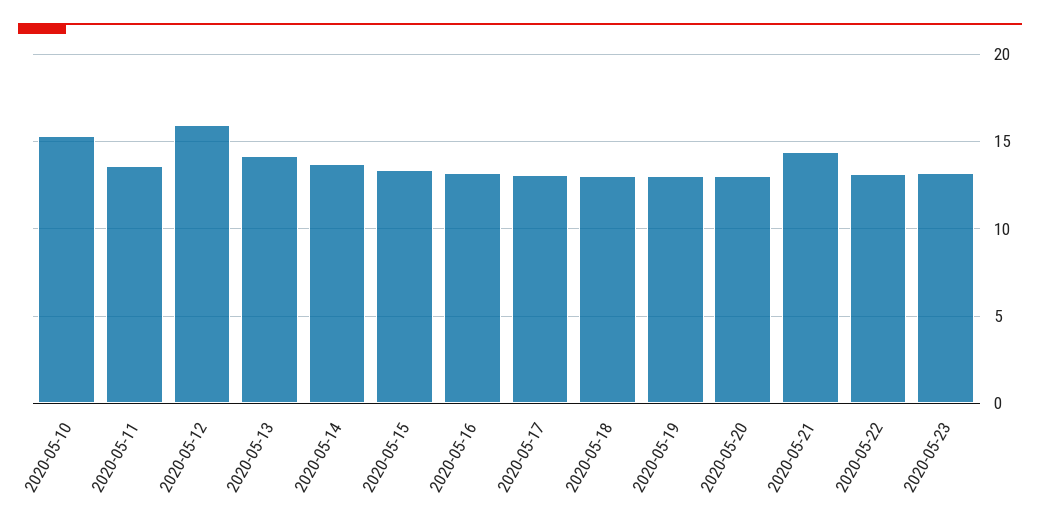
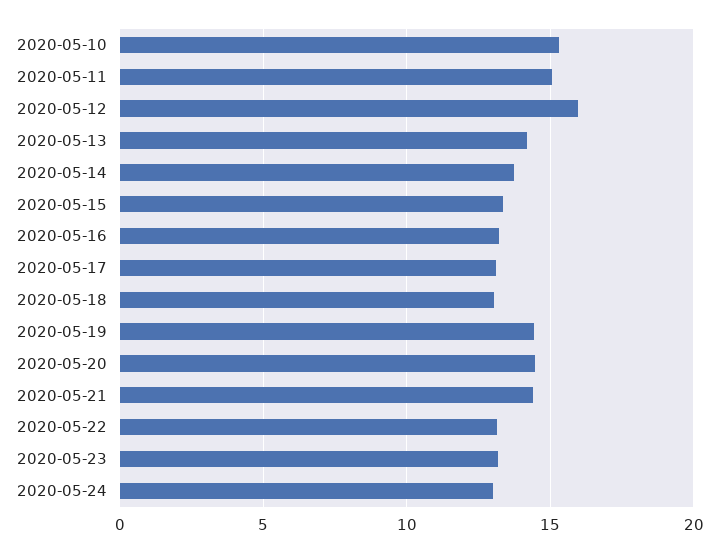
2020-05-11: 13.5 -> 15
2020-05-19: 13 -> 14.5
2020-05-20: 13 -> 14.5
2020-05-24: none -> 13

